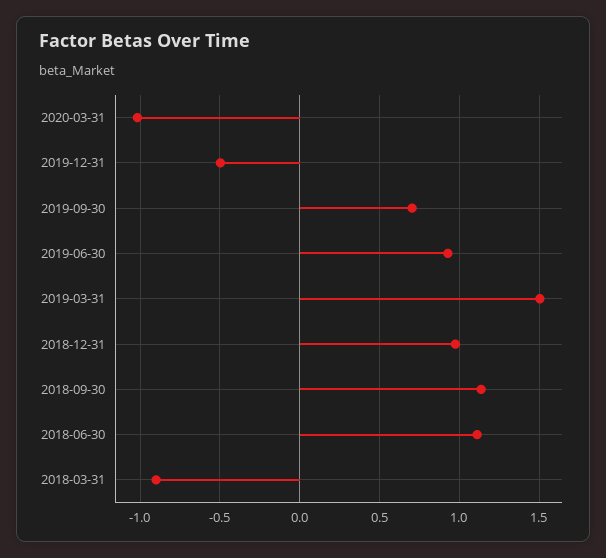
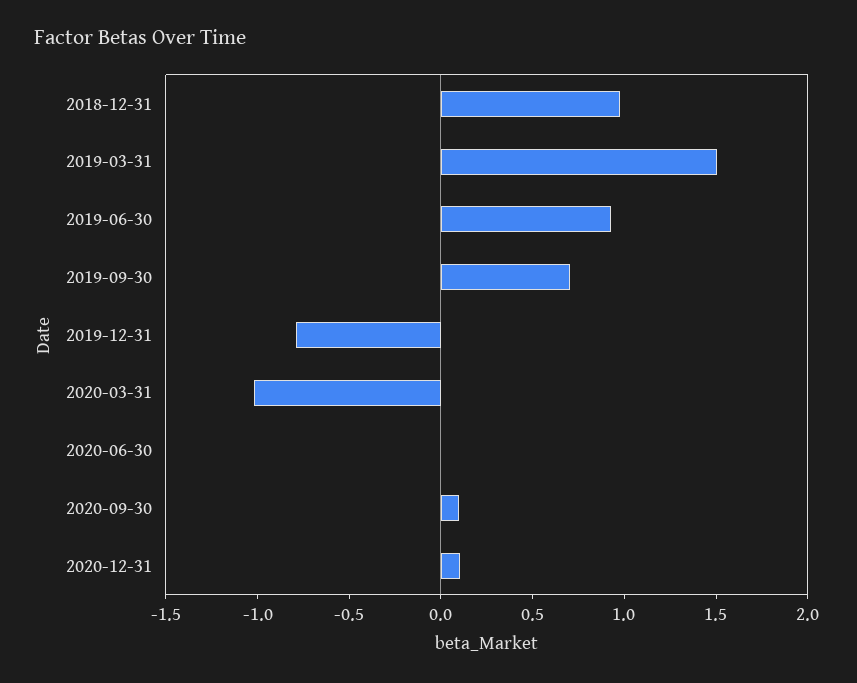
2019-12-31: -0.5 -> -0.8
2018-09-30: 1.15 -> none
2018-06-30: 1.1 -> none
2018-03-31: -0.9 -> none
2020-06-30: none -> 0
2020-09-30: none -> 0.1
2020-12-31: none -> 0.1

